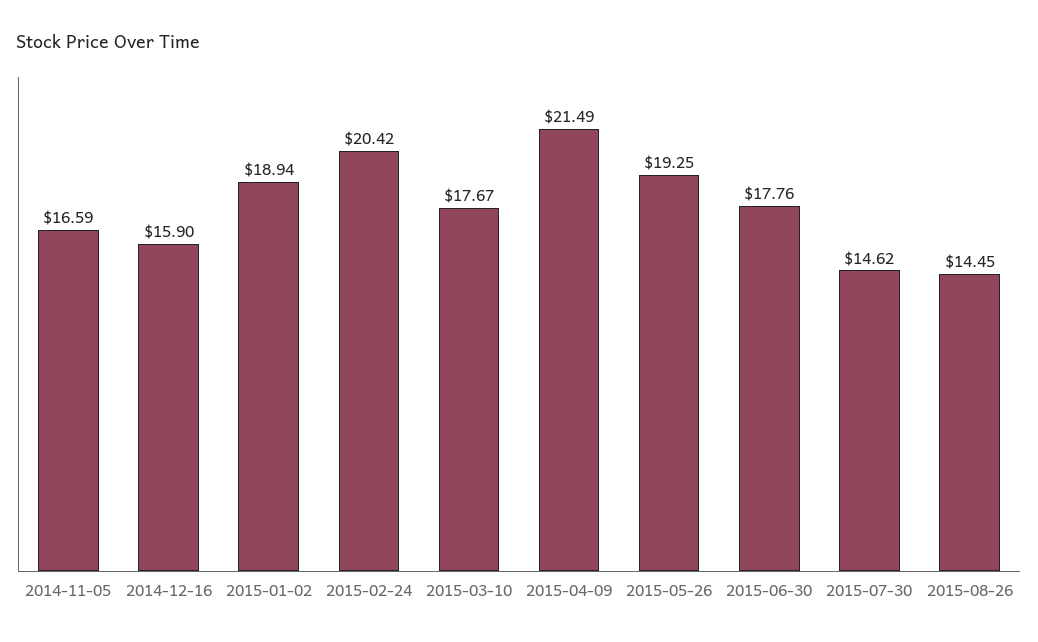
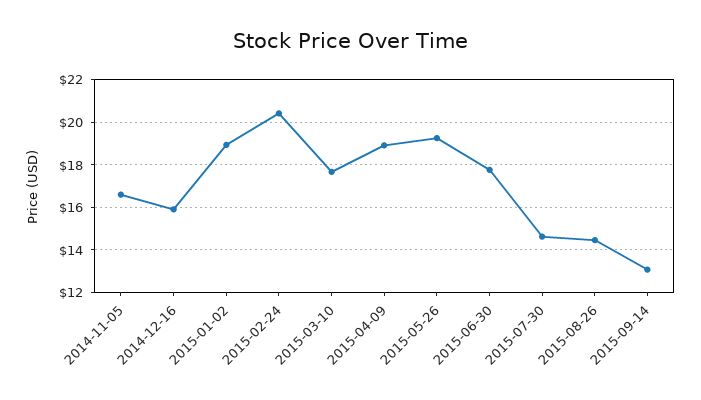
2015-04-09: 21.49 -> 19
2015-09-14: none -> 13

